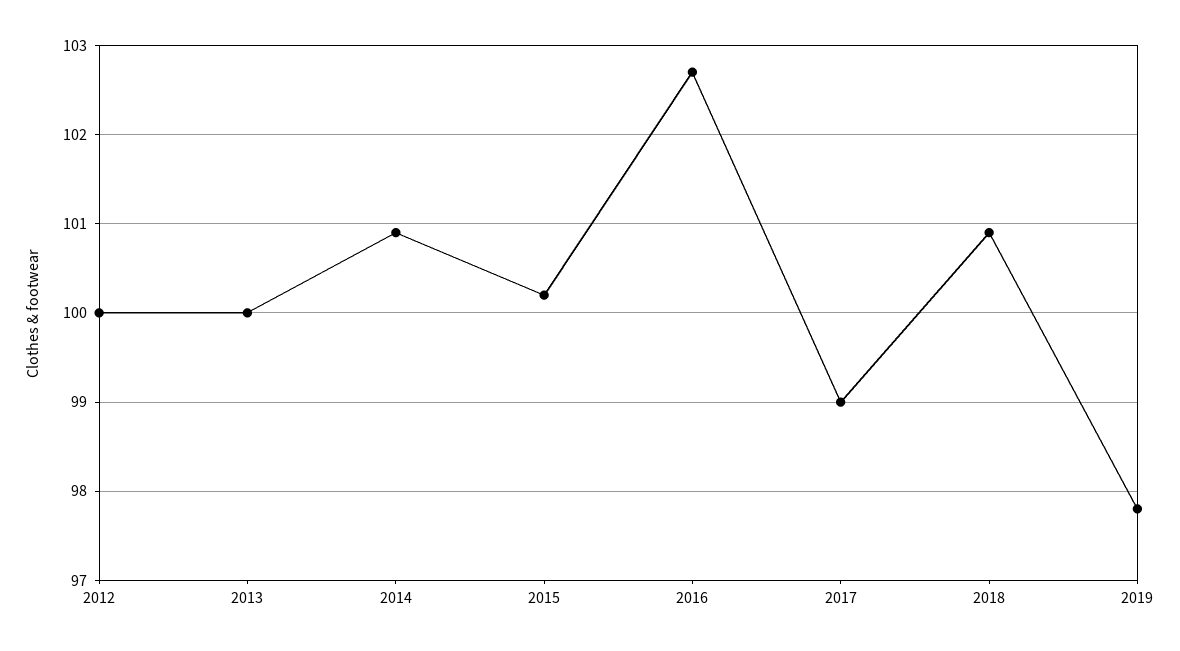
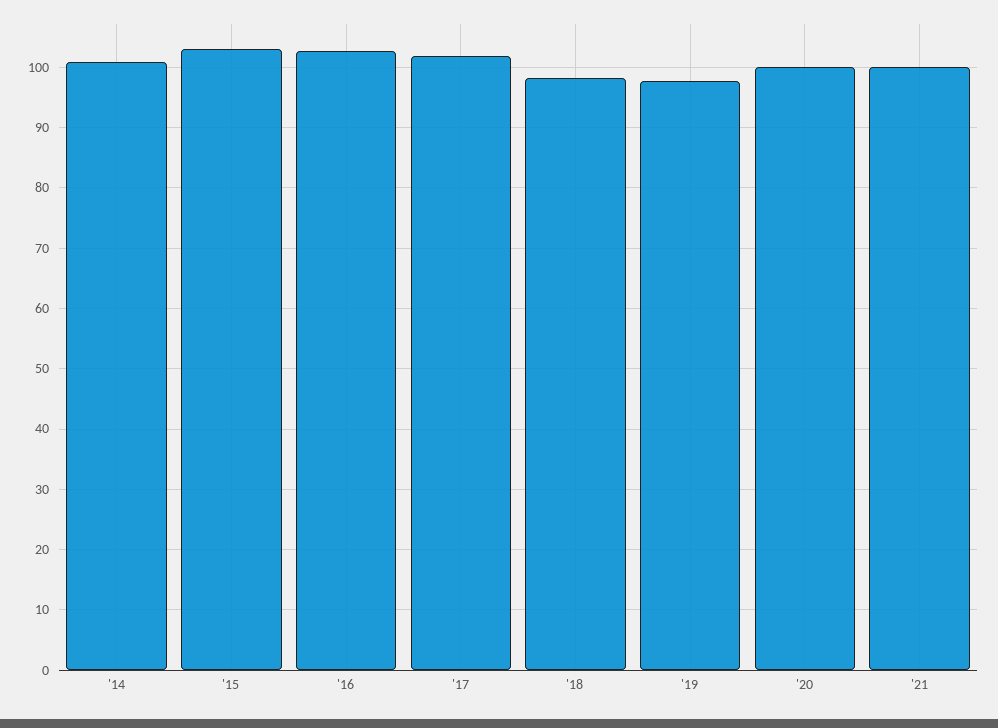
2012: 100 -> none
2013: 100 -> none
2015: 100.2 -> 103
2017: 99 -> 102
2018: 100.9 -> 98
'20: none -> 100
'21: none -> 100

